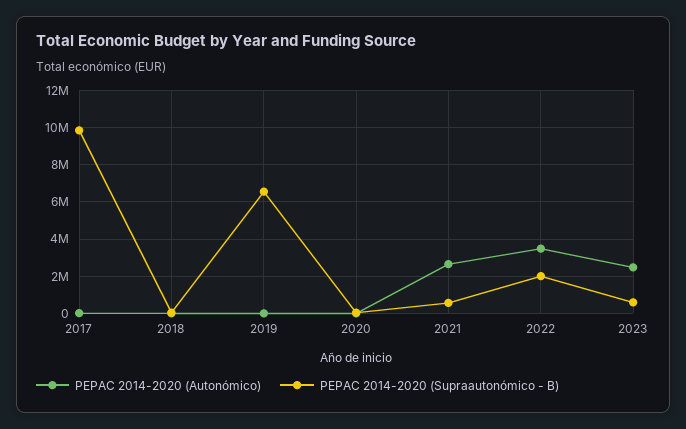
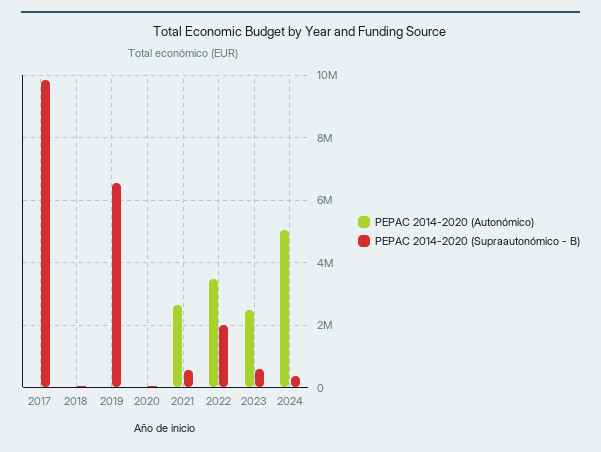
PEPAC 2014-2020 (Autonómico), 2024: none -> 5000000
PEPAC 2014-2020 (Supraautonómico - B), 2024: none -> 400000

